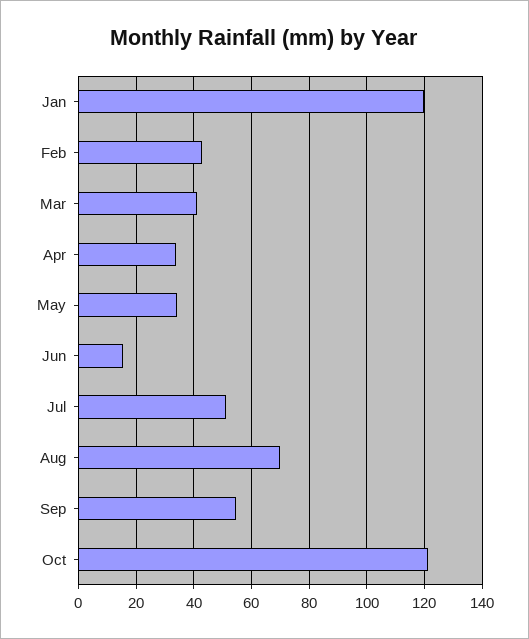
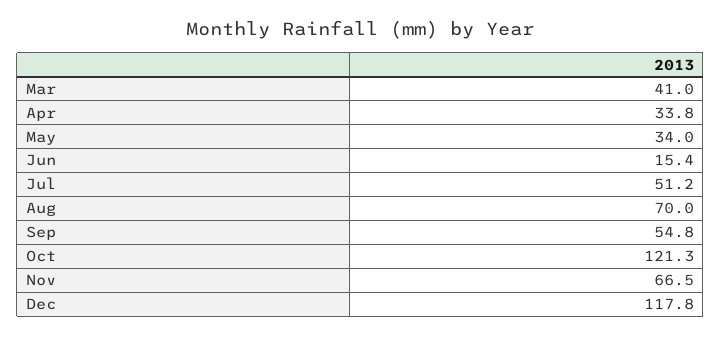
Jan: 120 -> none
Feb: 42.5 -> none
Nov: none -> 66.5
Dec: none -> 117.8

